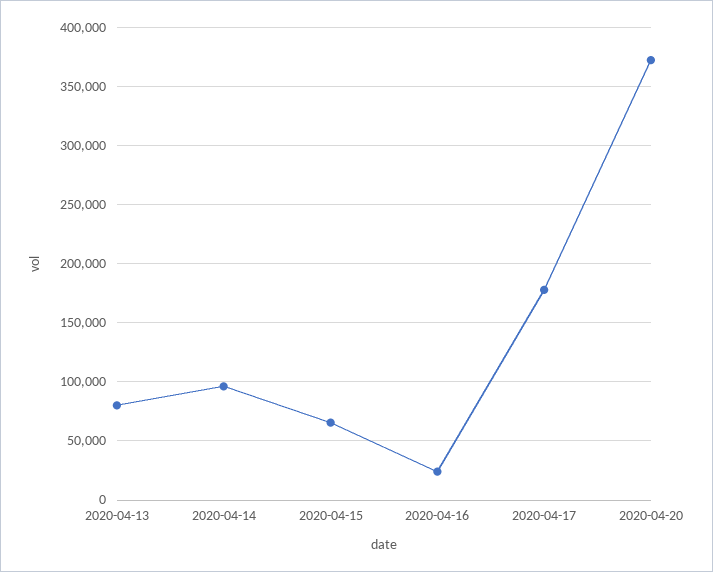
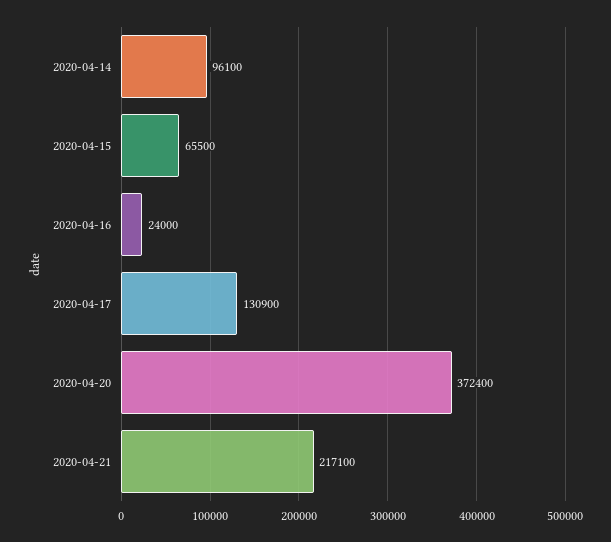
2020-04-13: 80000 -> none
2020-04-17: 180000 -> 130900
2020-04-21: none -> 217100

